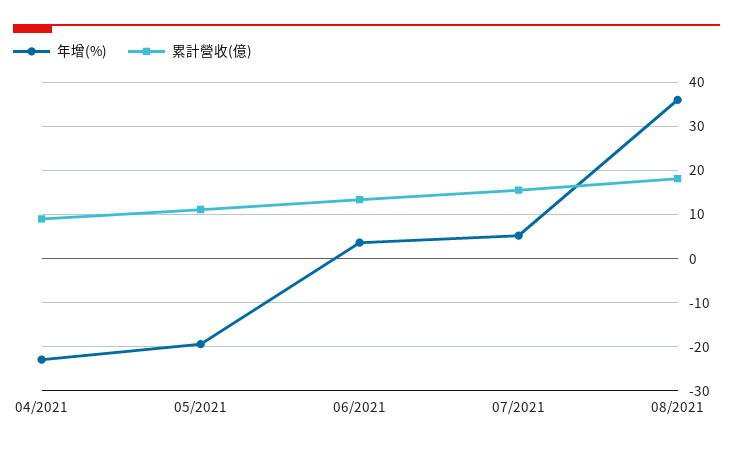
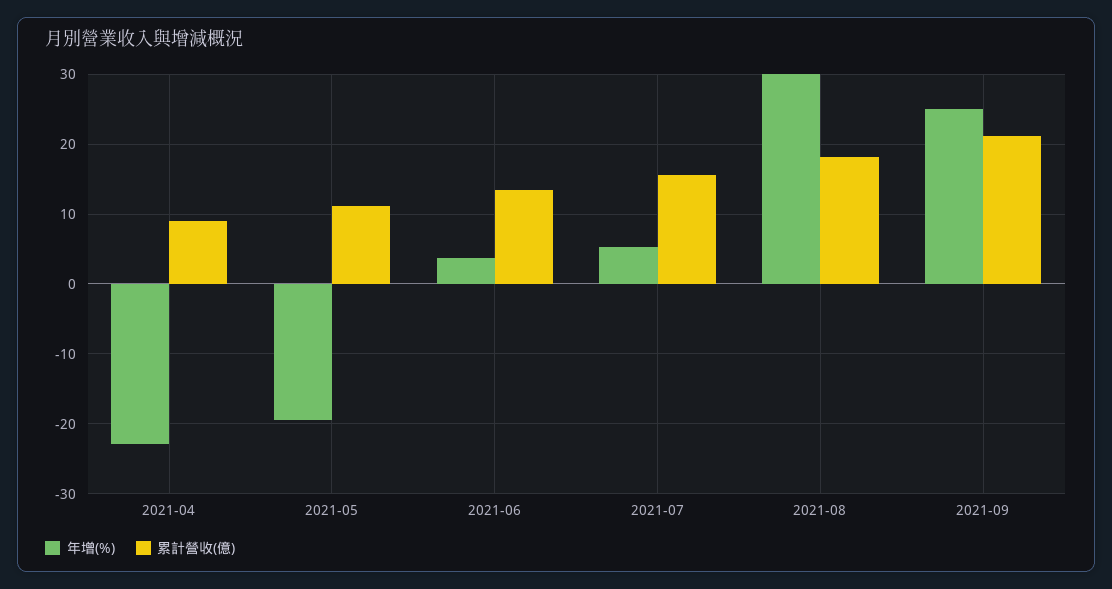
年增(%), 08/2021: 36 -> 30
年增(%), 2021-09: none -> 25
累計營收(億), 2021-09: none -> 21

